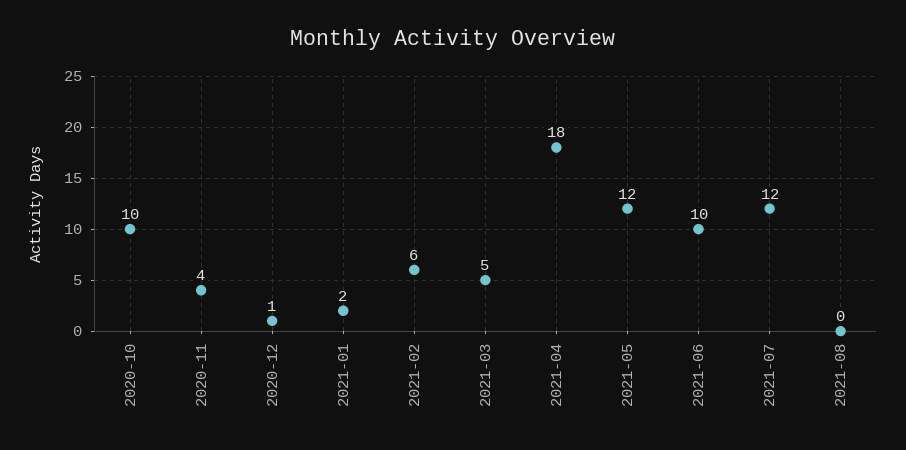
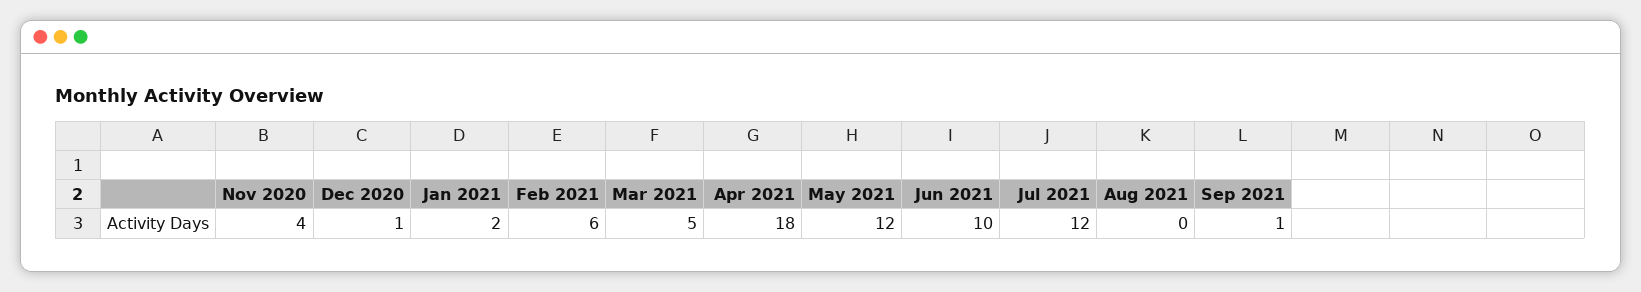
2020-10: 10 -> none
Sep 2021: none -> 1

